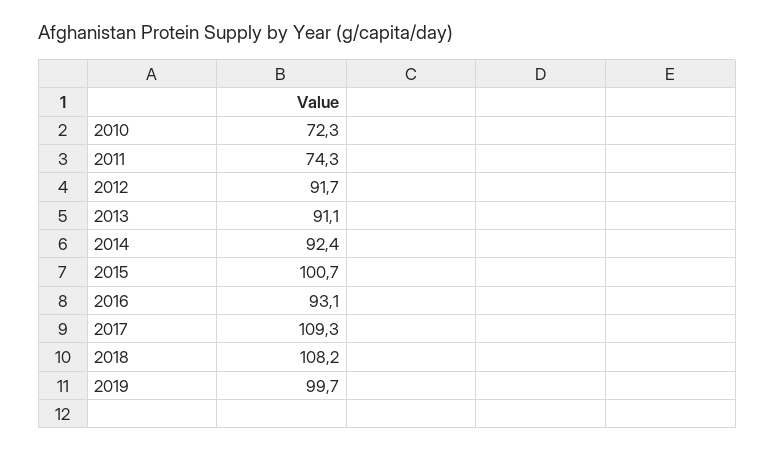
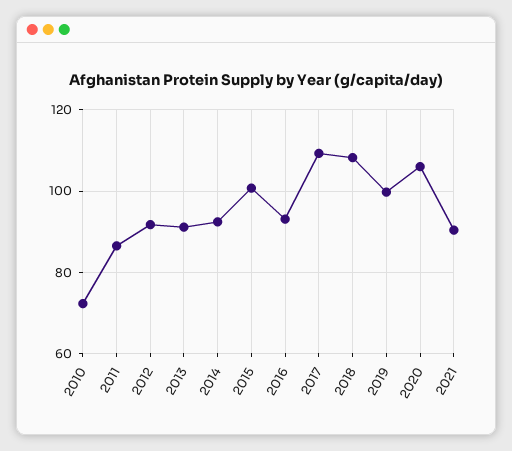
2011: 74.3 -> 86
2020: none -> 106
2021: none -> 90

